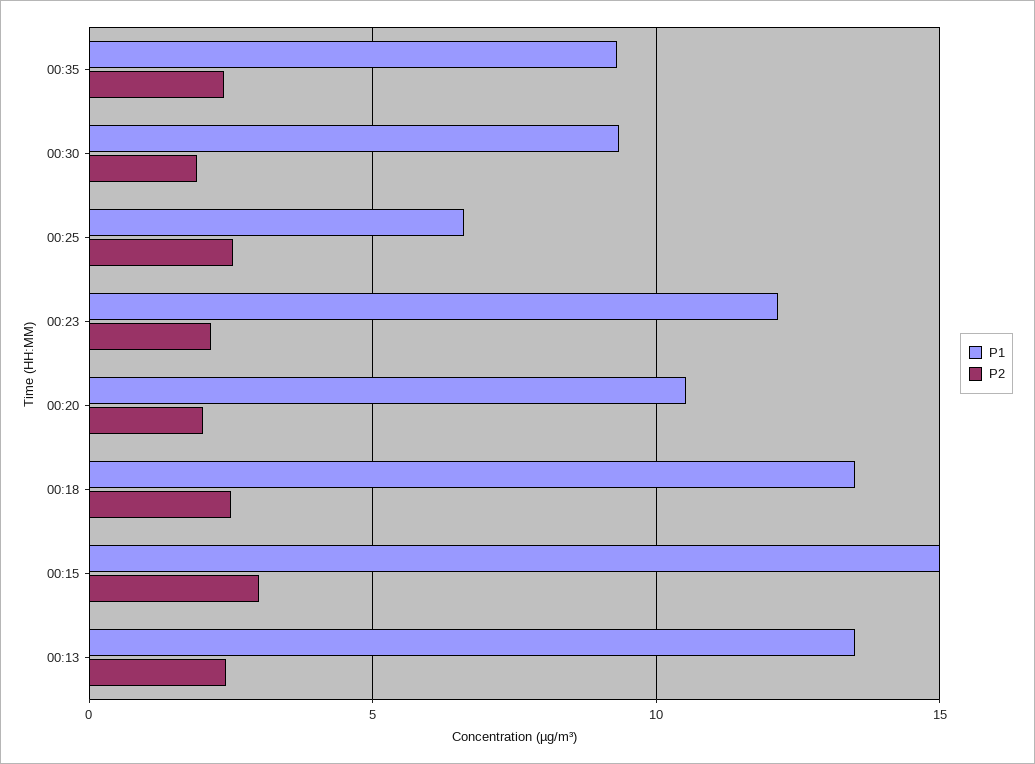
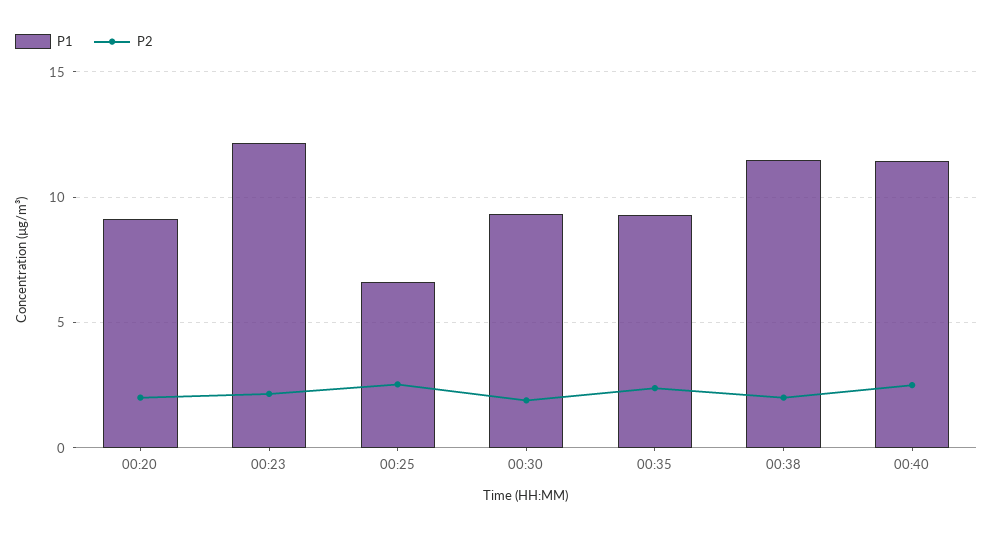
P1, 00:20: 10.5 -> 9
P1, 00:18: 13.5 -> none
P2, 00:18: 2.5 -> none
P1, 00:15: 15 -> none
P2, 00:15: 3 -> none
P1, 00:13: 13.5 -> none
P2, 00:13: 2.5 -> none
P1, 00:38: none -> 11.5
P2, 00:38: none -> 2
P1, 00:40: none -> 11.5
P2, 00:40: none -> 2.5

